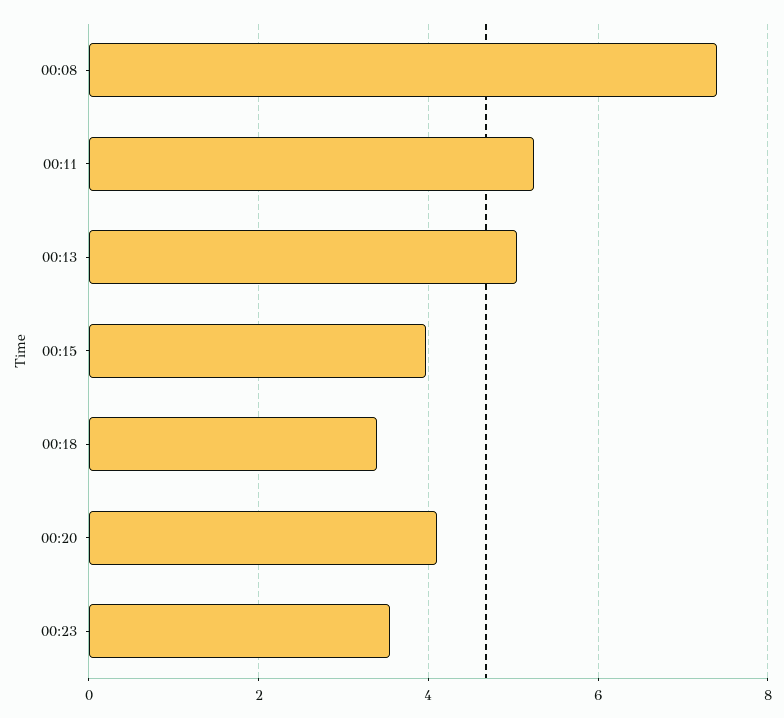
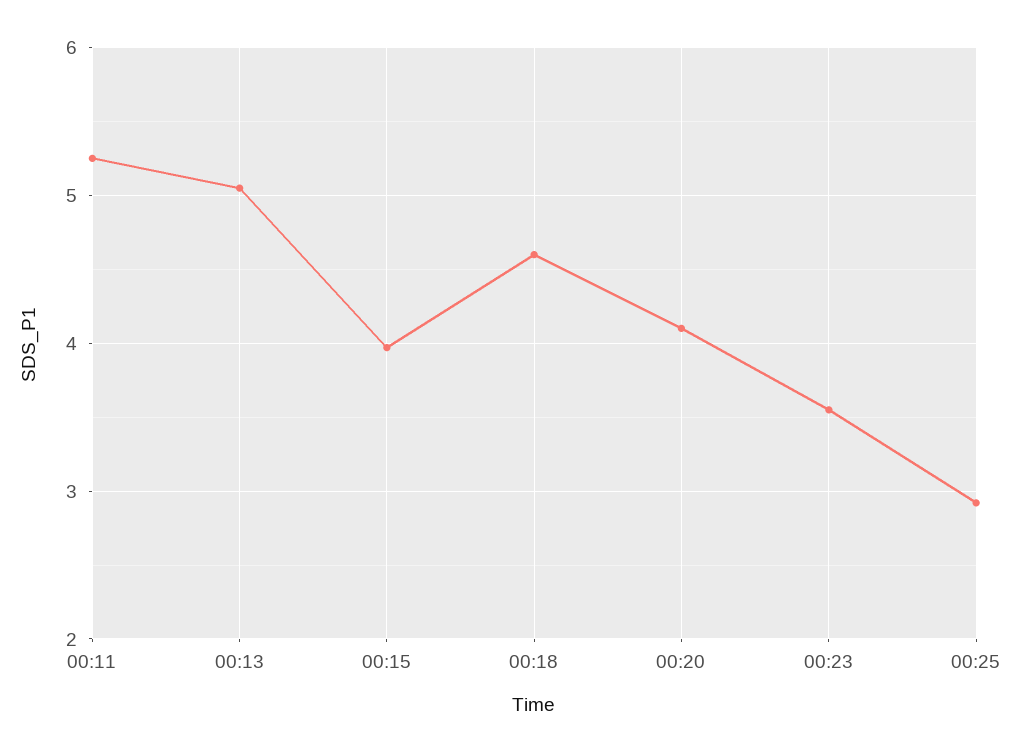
00:08: 7.4 -> none
00:18: 3.4 -> 4.6
00:25: none -> 2.9

